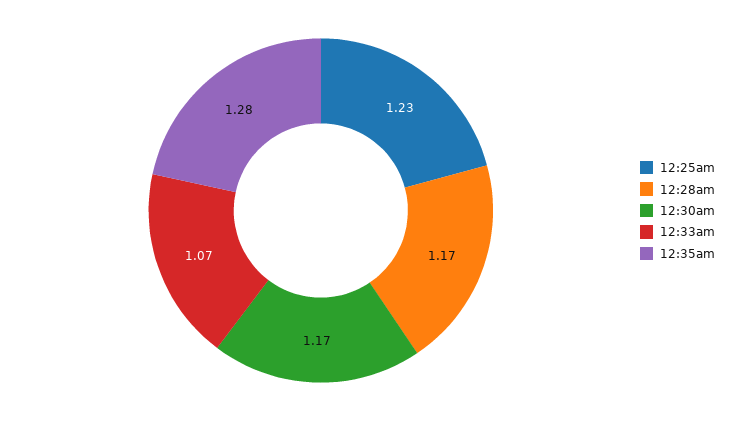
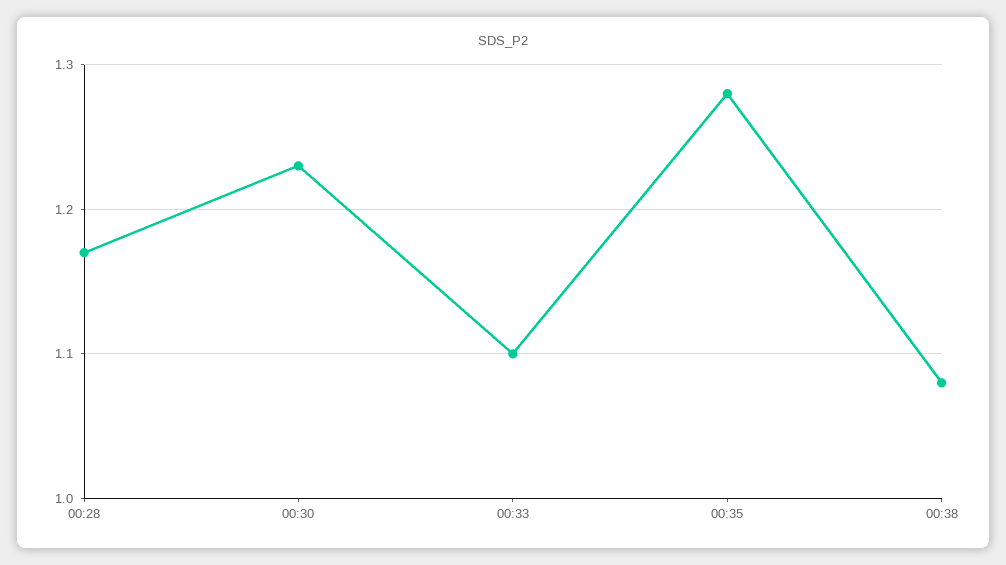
12:25am: 1.23 -> none
12:30am: 1.17 -> 1.23
12:33am: 1.07 -> 1.1
00:38: none -> 1.08

